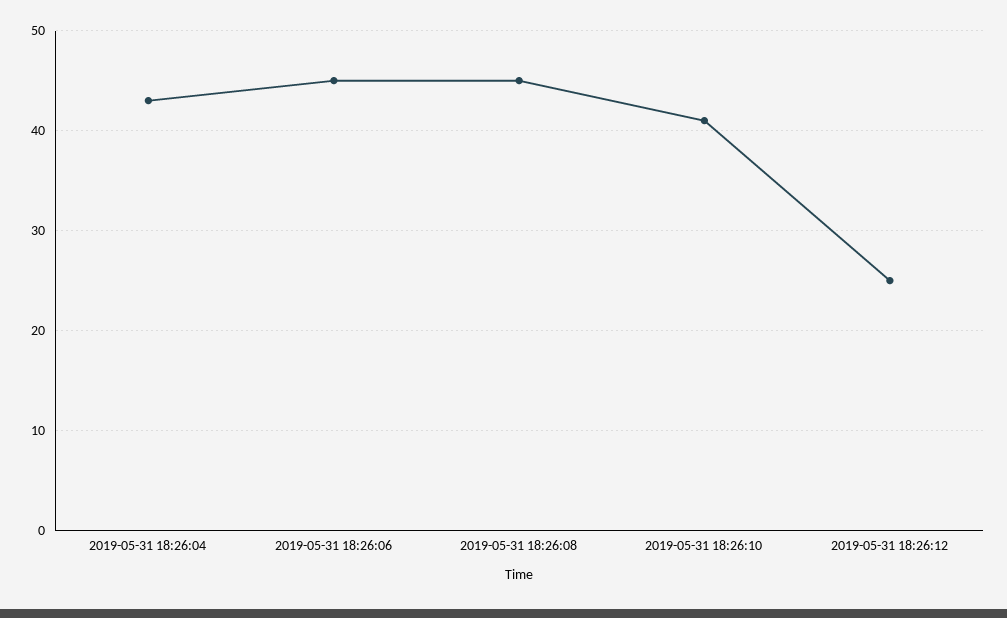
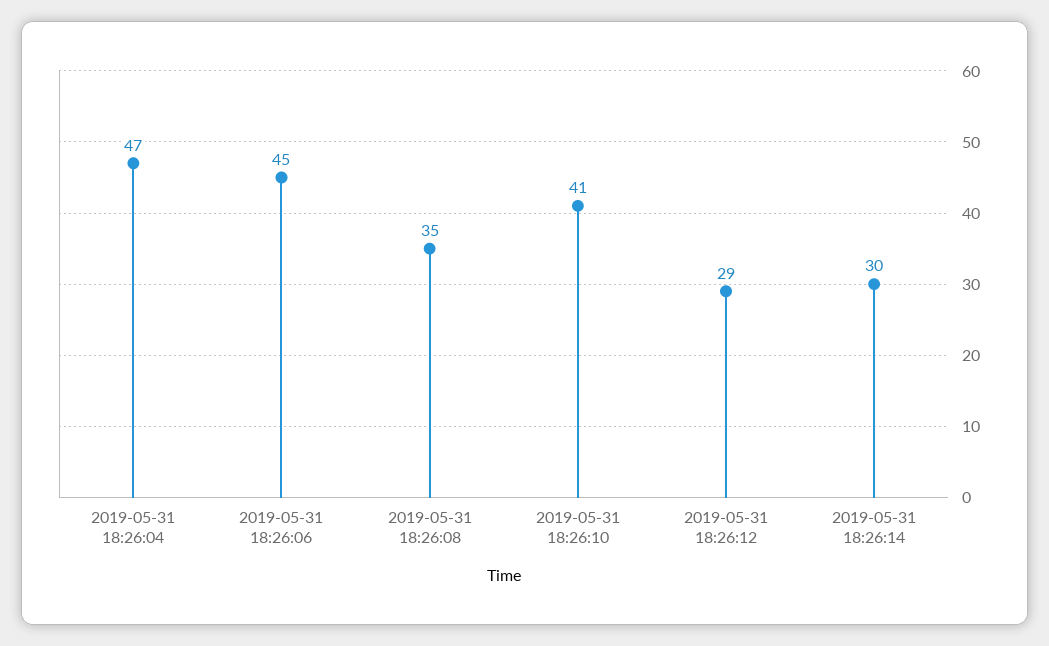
2019-05-31 18:26:04: 43 -> 47
2019-05-31 18:26:08: 45 -> 35
2019-05-31 18:26:12: 25 -> 29
2019-05-31 18:26:14: none -> 30

